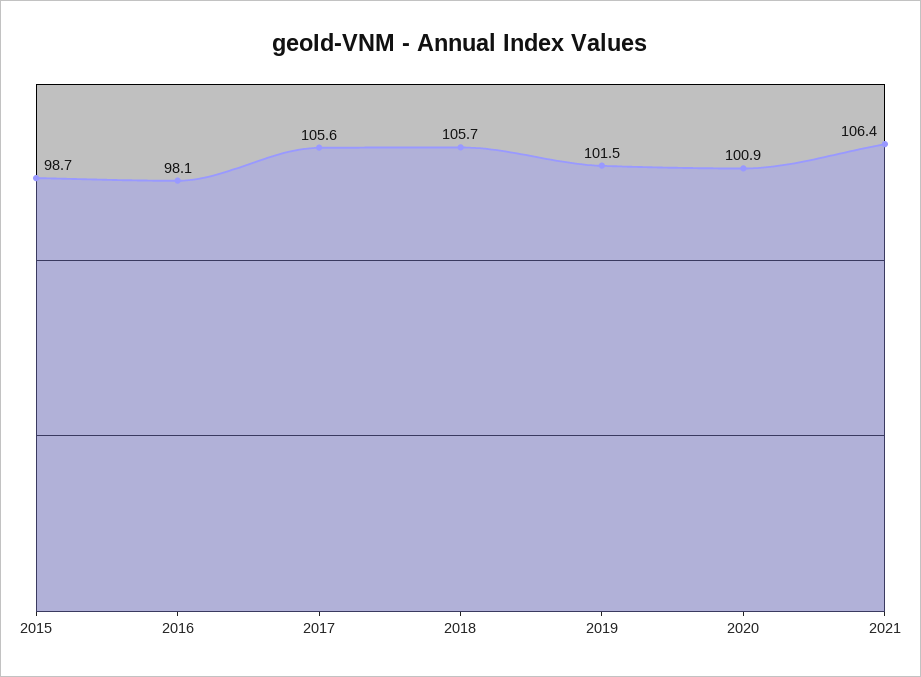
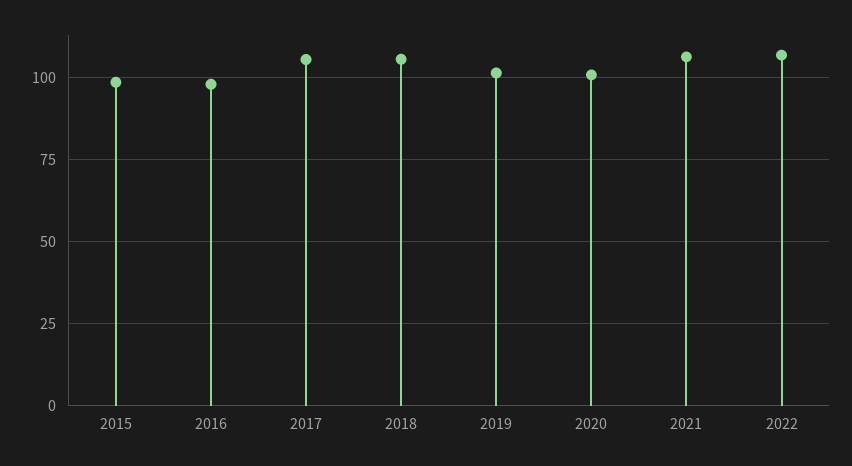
2022: none -> 107.5

